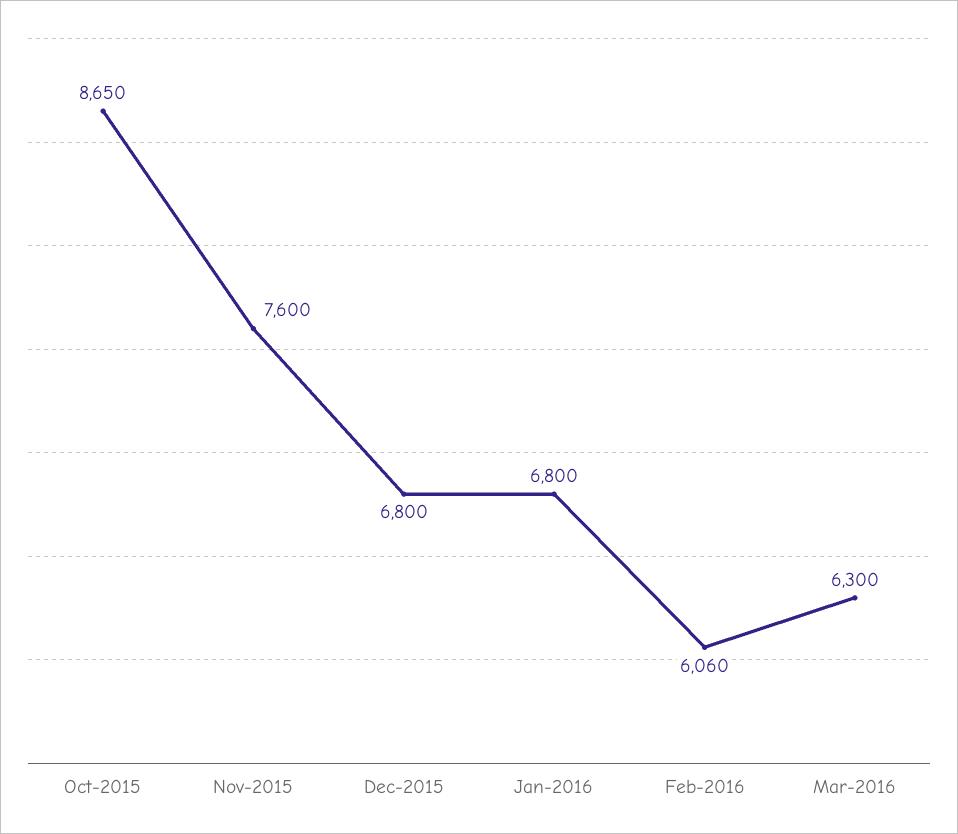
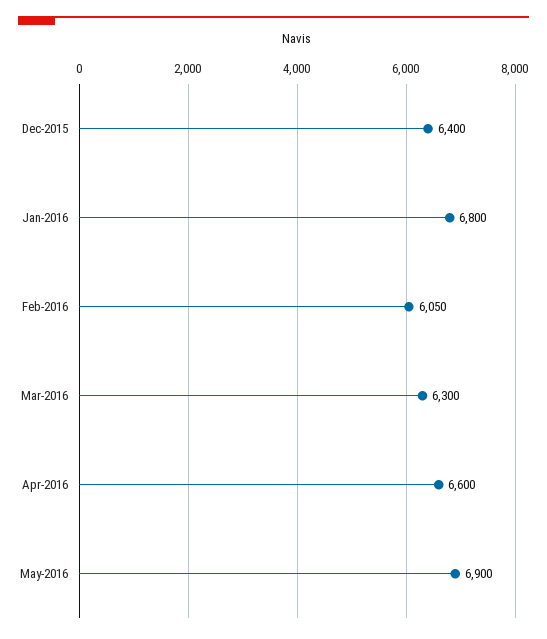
Oct-2015: 8650 -> none
Nov-2015: 7600 -> none
Dec-2015: 6800 -> 6400
Feb-2016: 6060 -> 6050
Apr-2016: none -> 6600
May-2016: none -> 6900

